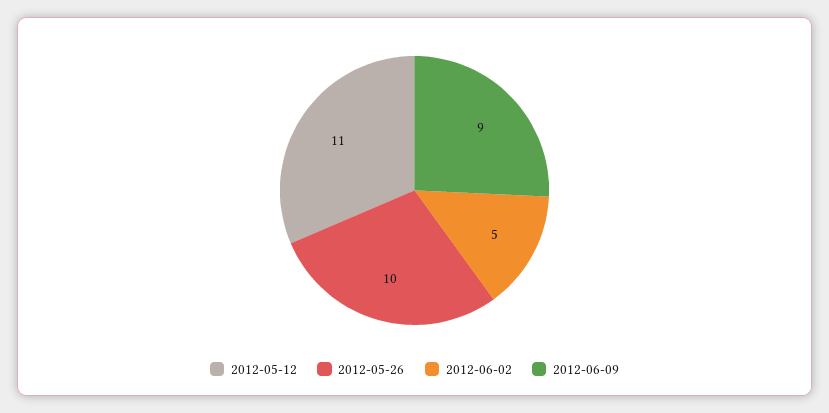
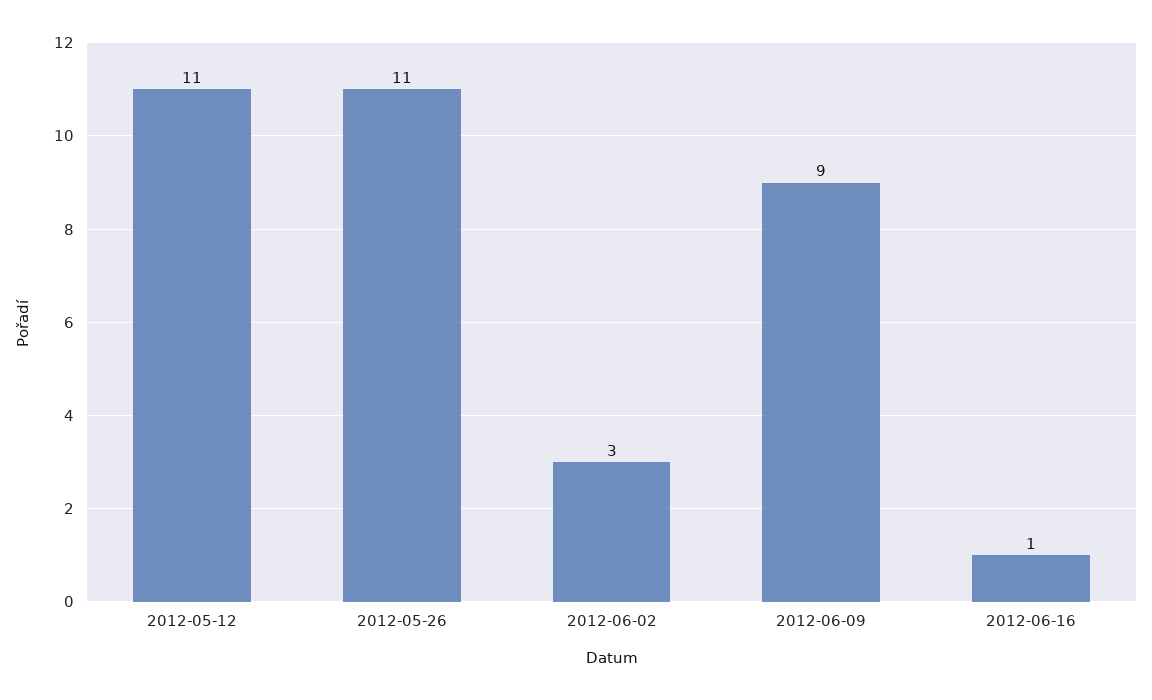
2012-05-26: 10 -> 11
2012-06-02: 5 -> 3
2012-06-16: none -> 1

